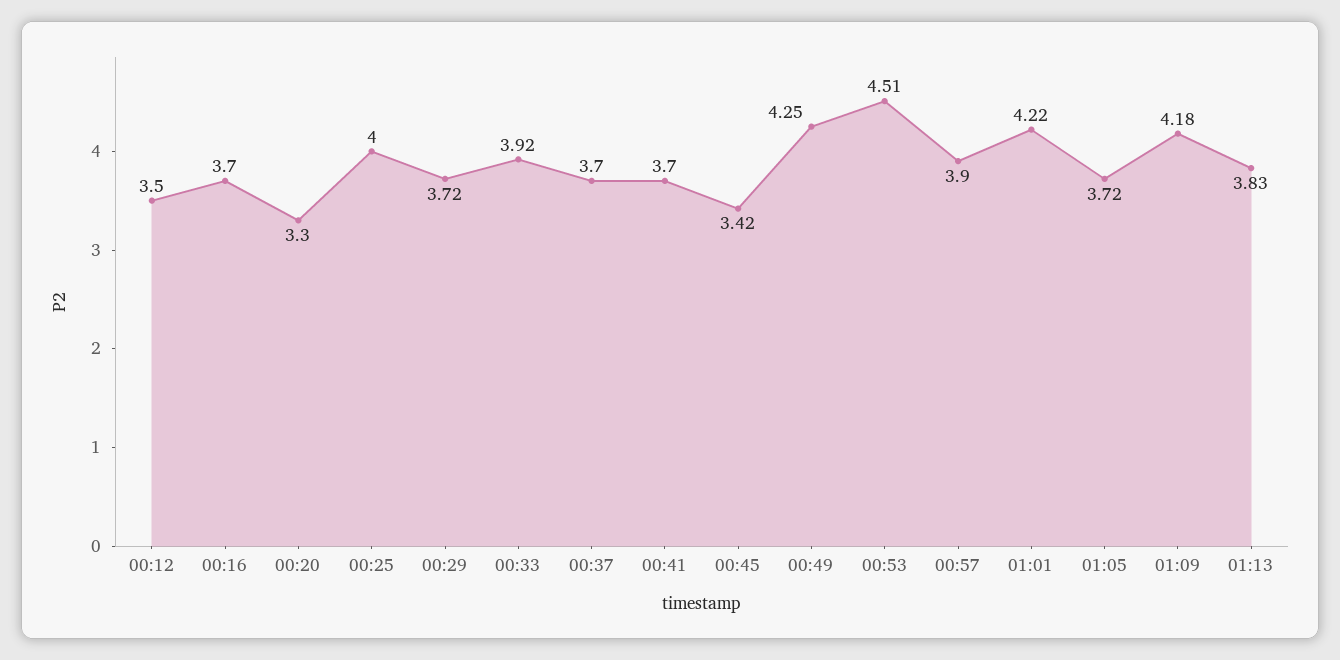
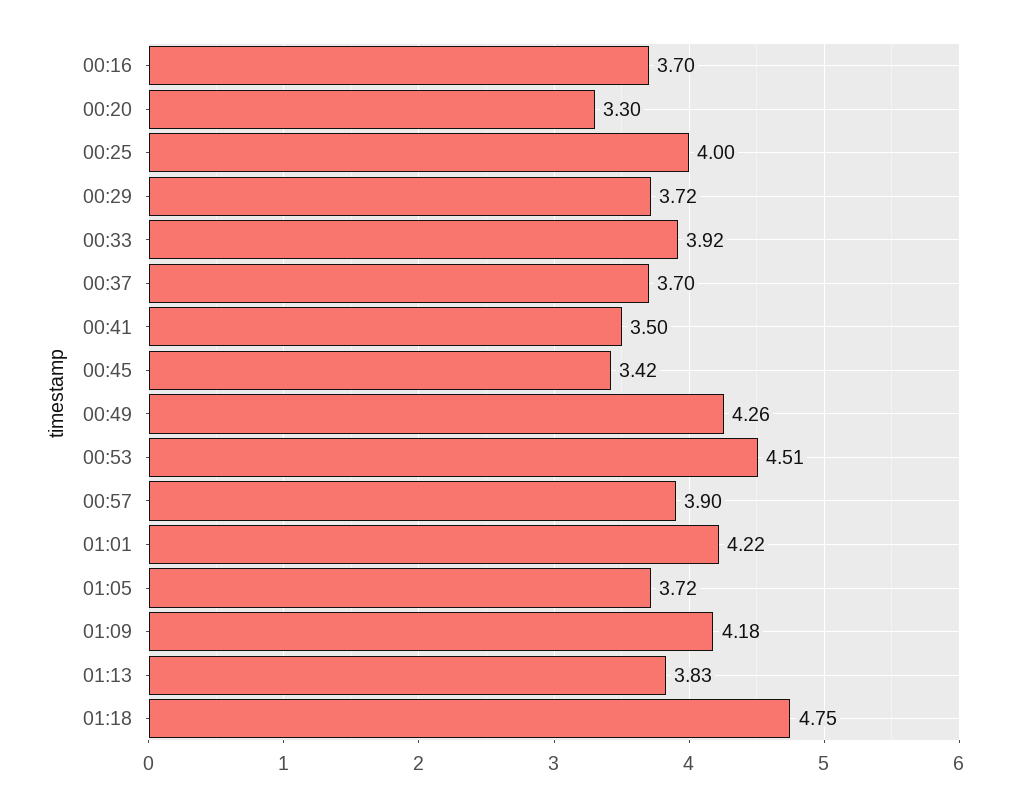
00:12: 3.5 -> none
00:41: 3.7 -> 3.5
00:49: 4.25 -> 4.26
01:18: none -> 4.75

